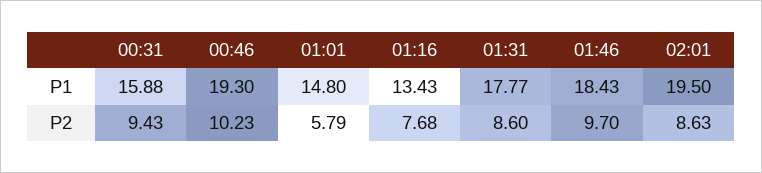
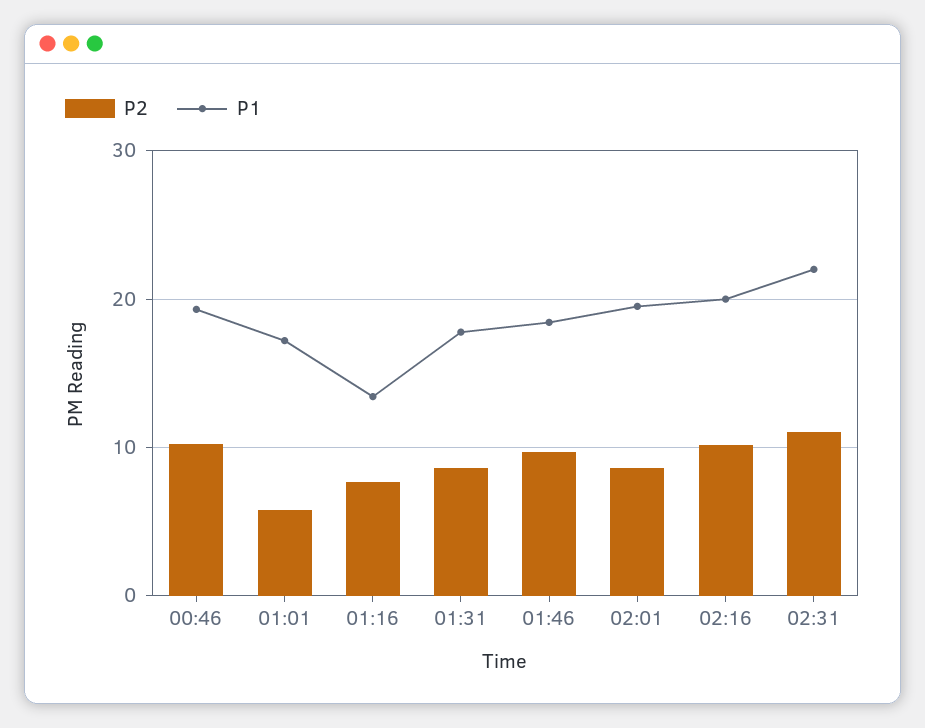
P1, 00:31: 15.88 -> none
P1, 01:01: 14.8 -> 17
P2, 00:31: 9.43 -> none
P2, 02:16: none -> 10
P1, 02:16: none -> 20
P2, 02:31: none -> 11
P1, 02:31: none -> 22

